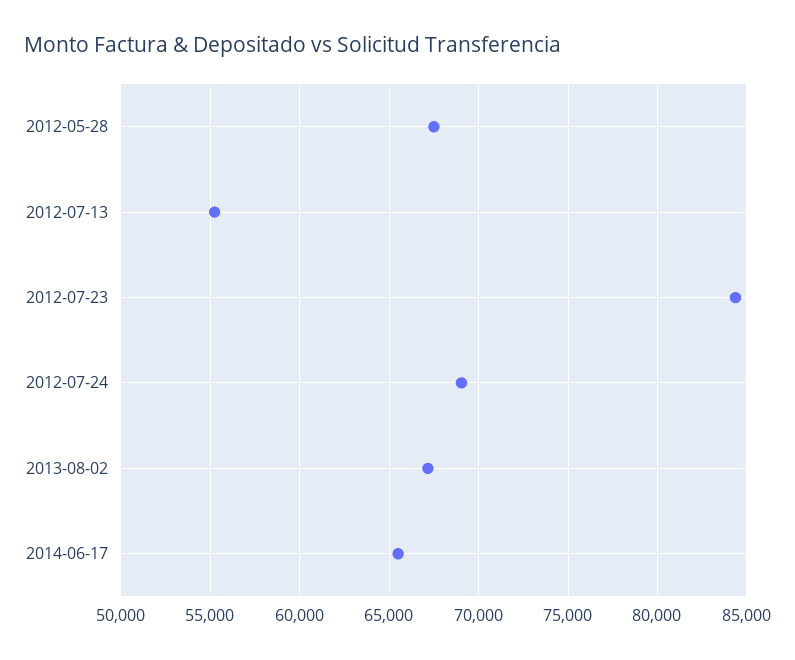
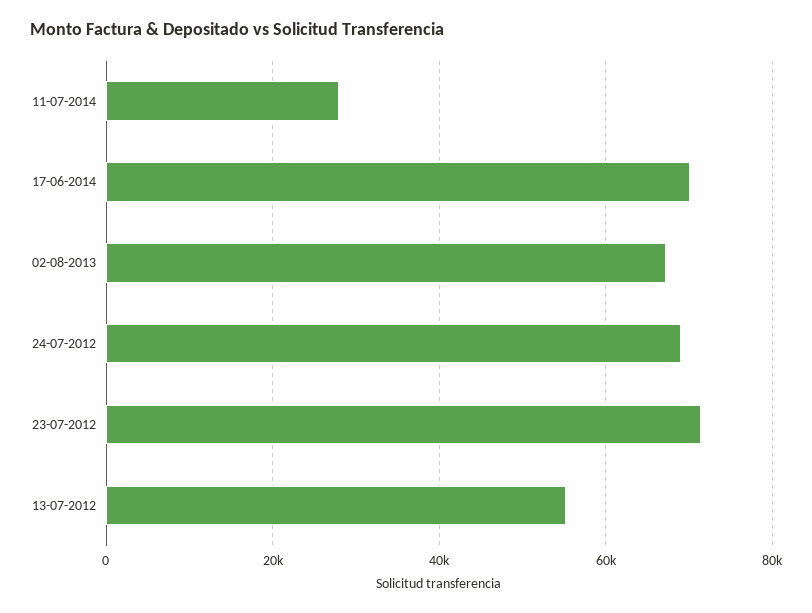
2012-05-28: 67500 -> none
2012-07-23: 84500 -> 72000
2014-06-17: 65500 -> 70000
11-07-2014: none -> 28000

